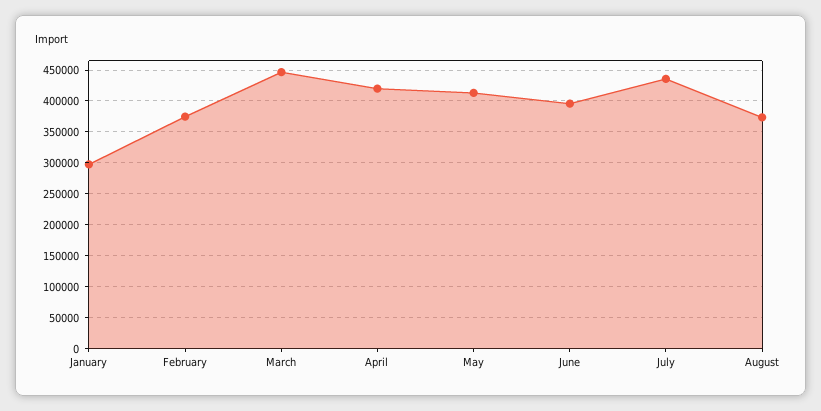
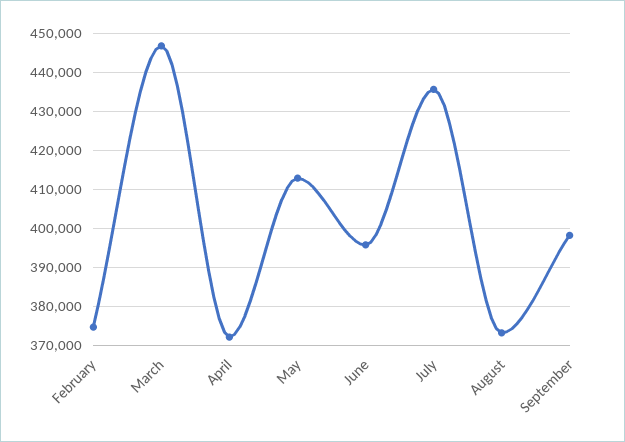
January: 300000 -> none
April: 420000 -> 372000
September: none -> 398000

